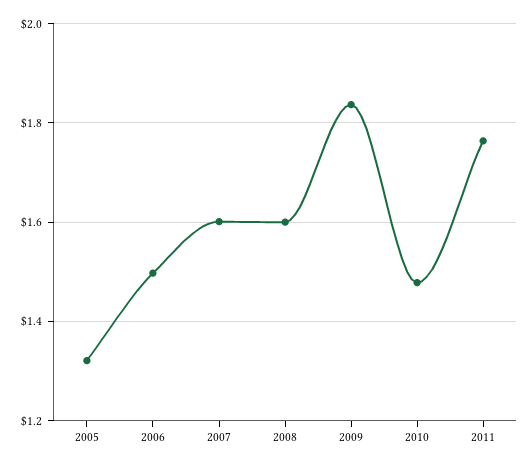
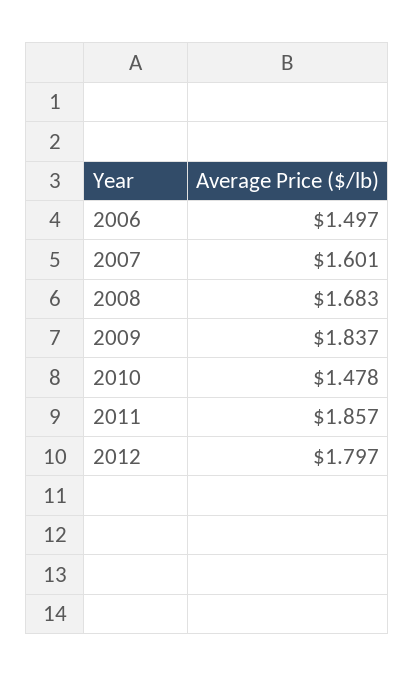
2005: 1.32 -> none
2008: 1.6 -> 1.683
2011: 1.76 -> 1.857
2012: none -> 1.797

